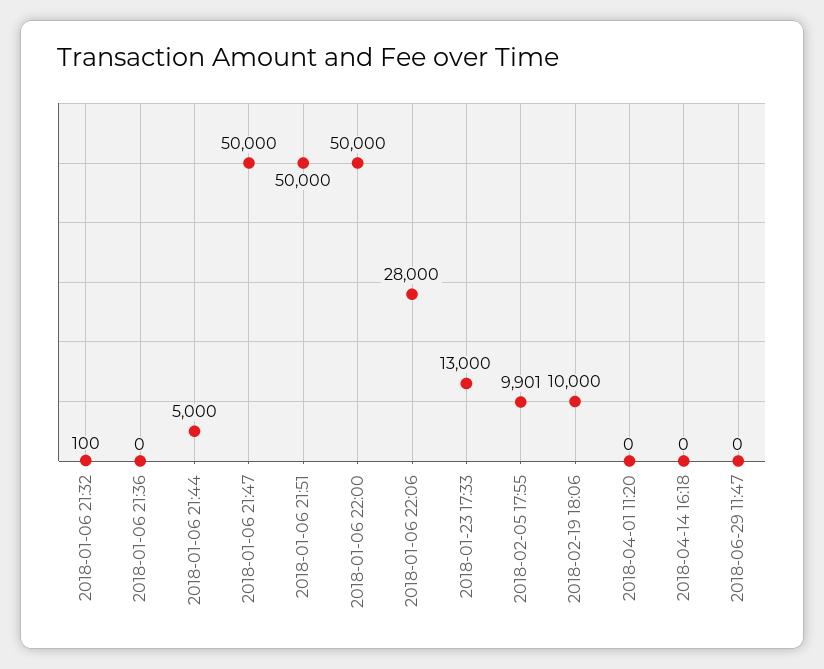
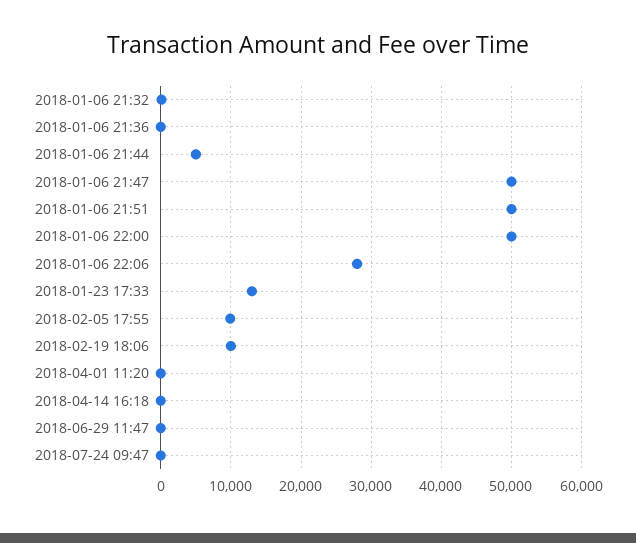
2018-07-24 09:47: none -> 0

